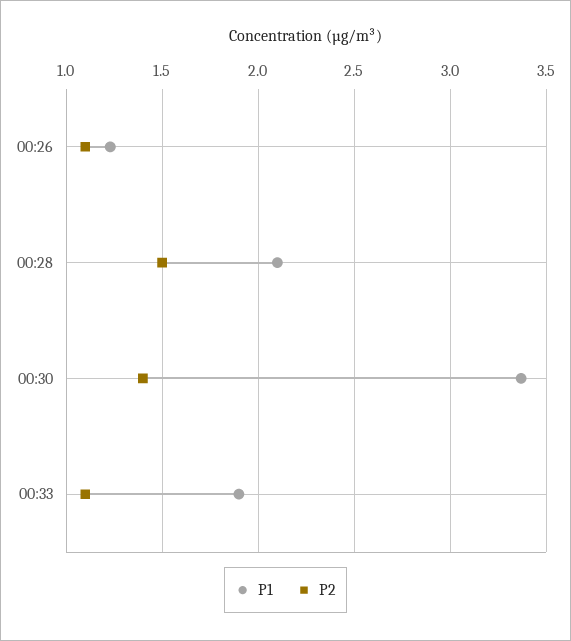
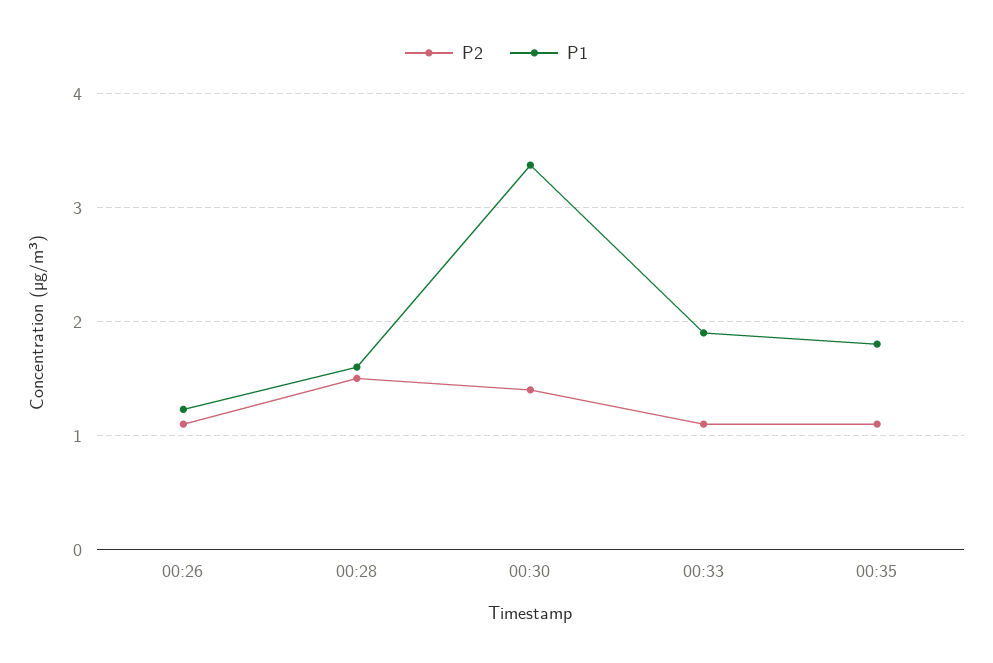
P1, 00:28: 2.1 -> 1.6
P2, 00:35: none -> 1.1
P1, 00:35: none -> 1.8

